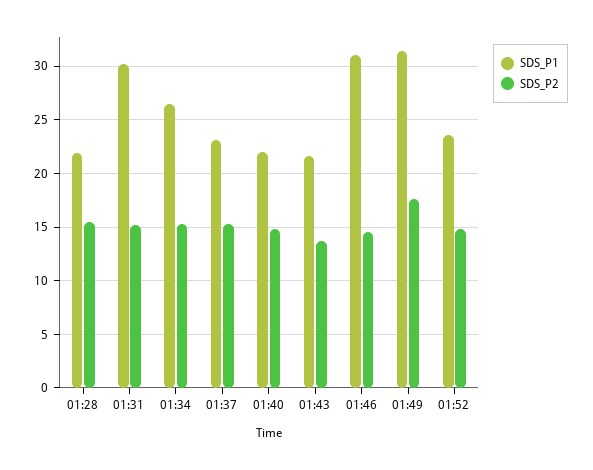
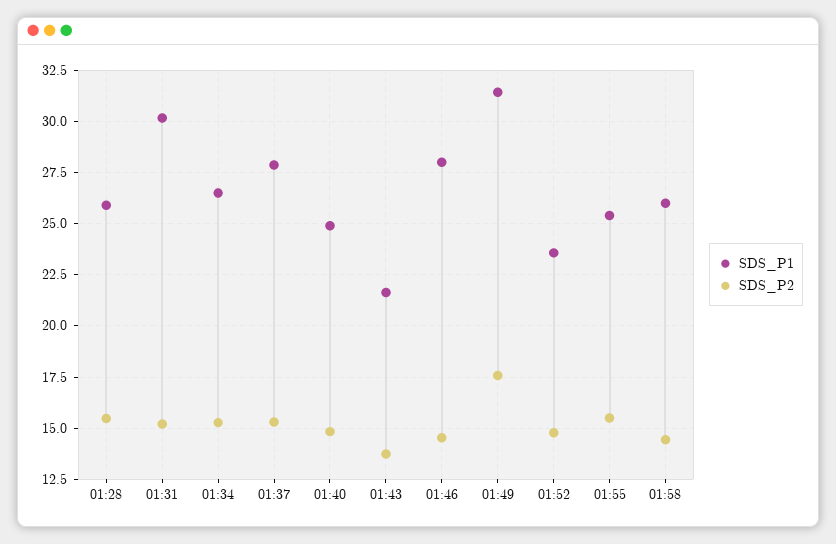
SDS_P1, 01:28: 22 -> 26
SDS_P1, 01:37: 23 -> 28
SDS_P1, 01:40: 22 -> 25
SDS_P1, 01:46: 31 -> 28
SDS_P1, 01:55: none -> 25.5
SDS_P2, 01:55: none -> 15.5
SDS_P1, 01:58: none -> 26
SDS_P2, 01:58: none -> 14.5

